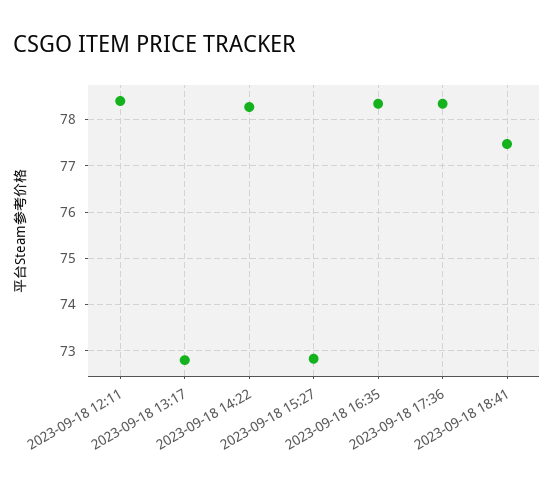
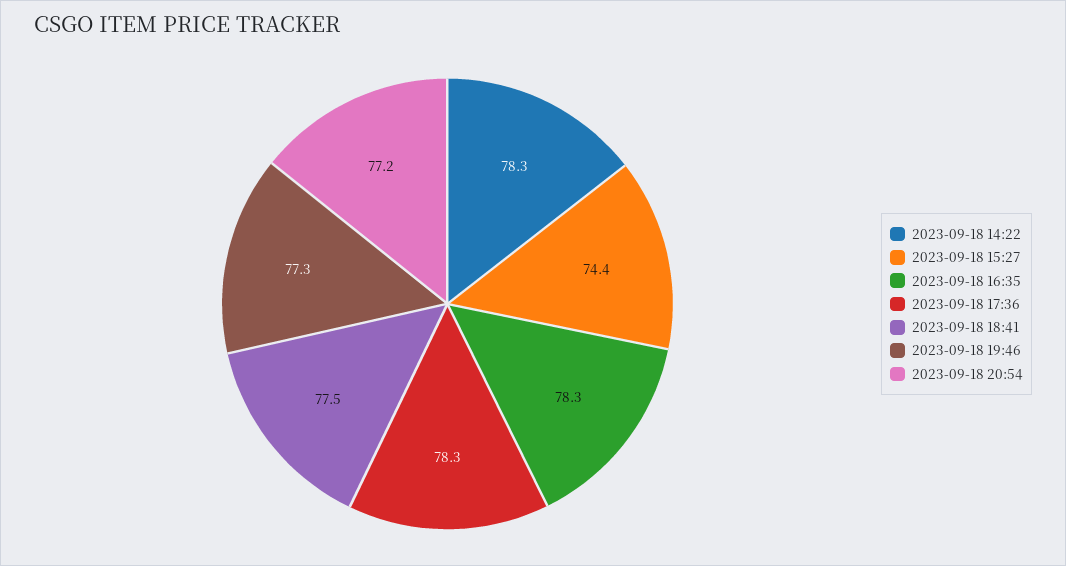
2023-09-18 12:11: 78.4 -> none
2023-09-18 13:17: 72.8 -> none
2023-09-18 15:27: 72.8 -> 74.4
2023-09-18 19:46: none -> 77.3
2023-09-18 20:54: none -> 77.2

